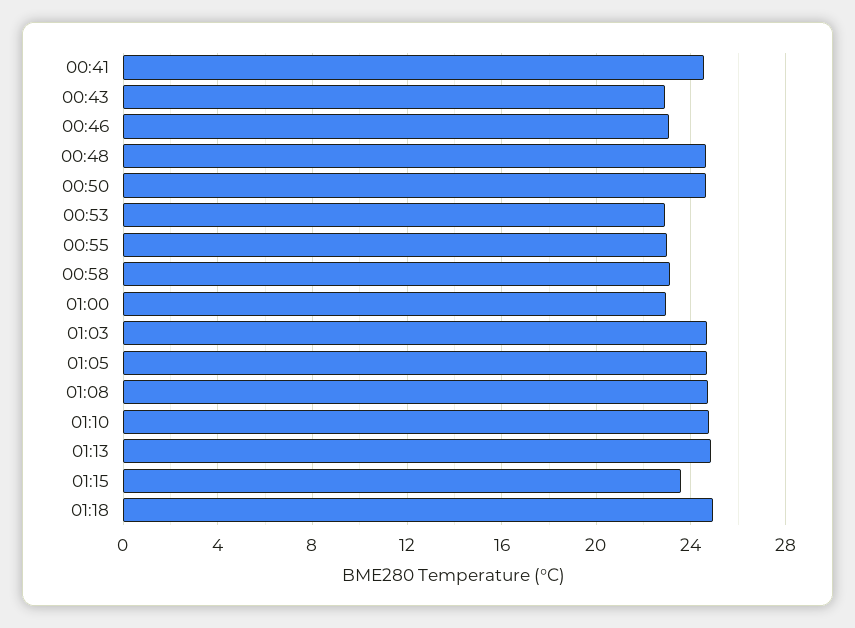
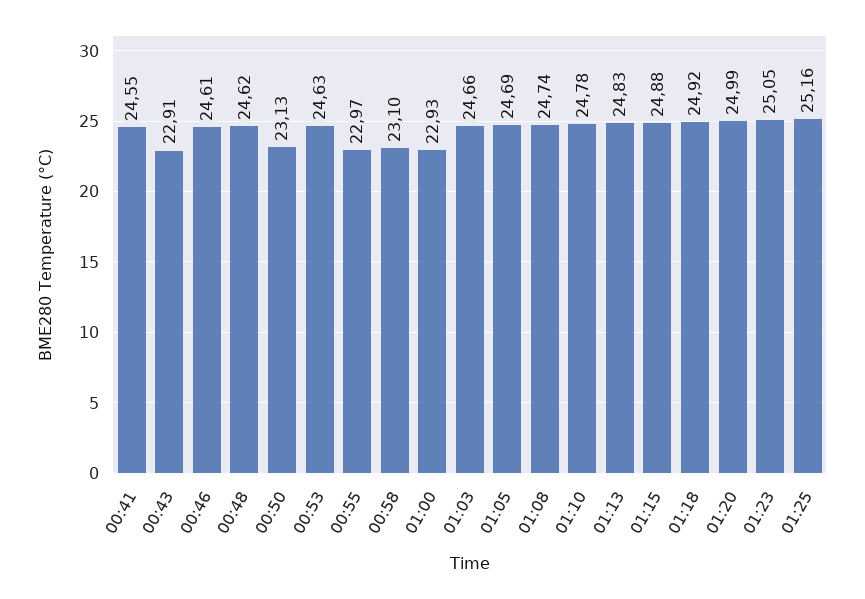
00:46: 23 -> 24.61
00:50: 24.5 -> 23.13
00:53: 23 -> 24.63
01:15: 23.5 -> 24.88
01:20: none -> 24.99
01:23: none -> 25.05
01:25: none -> 25.16

